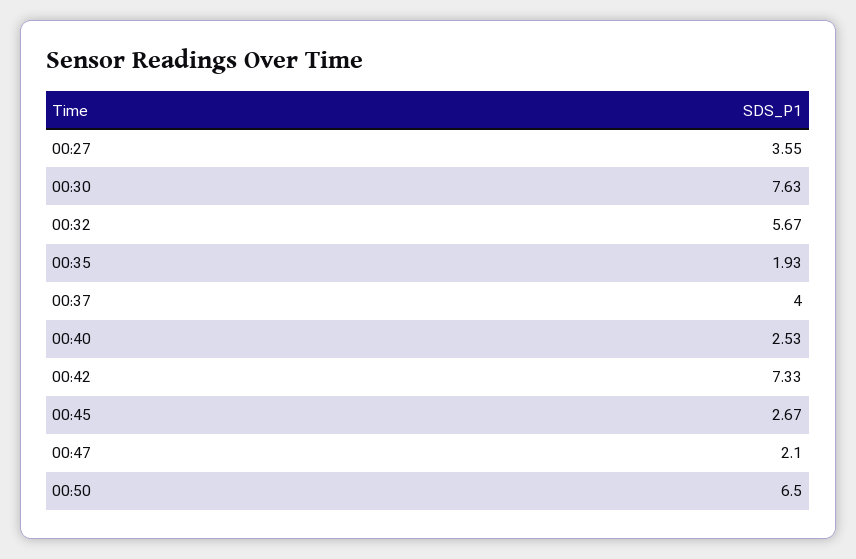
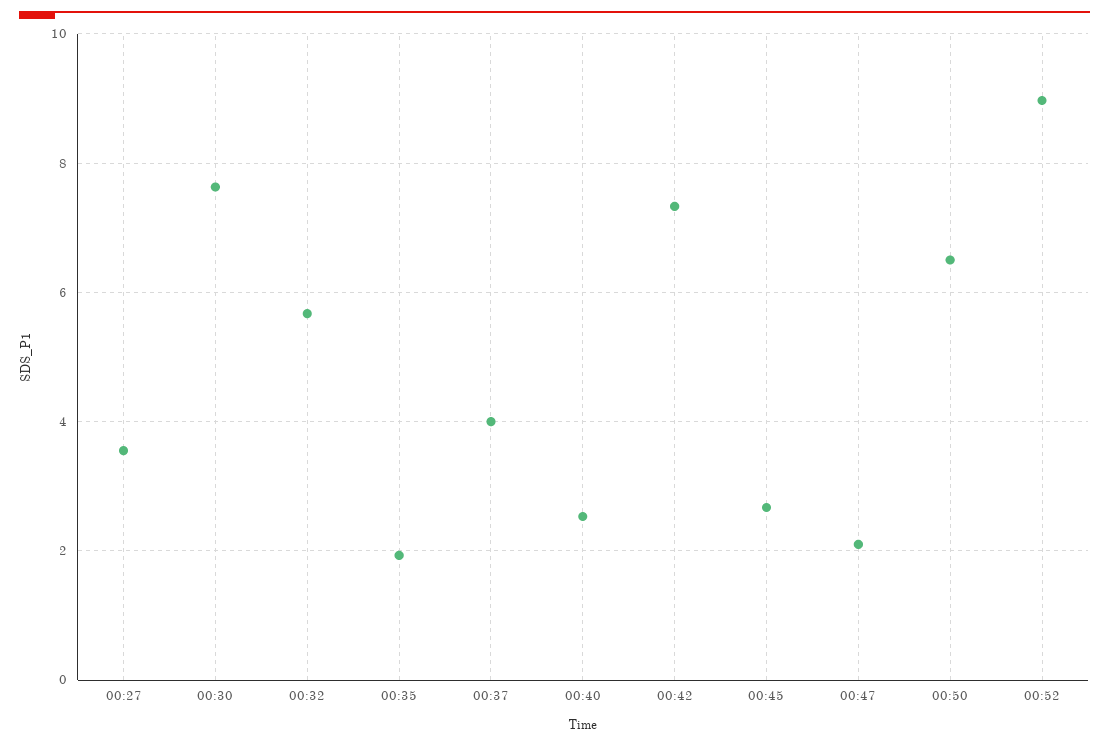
00:52: none -> 9

